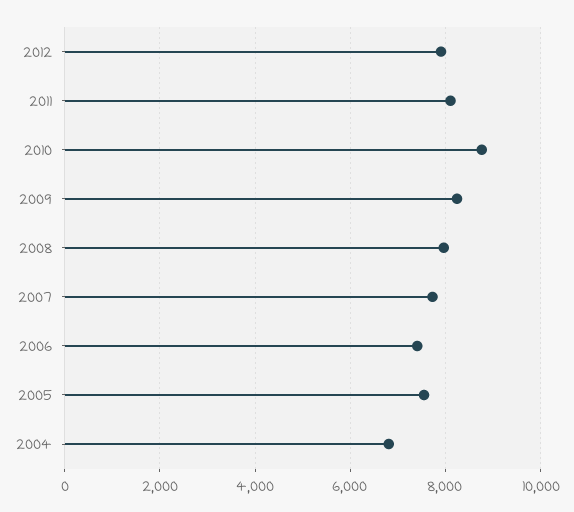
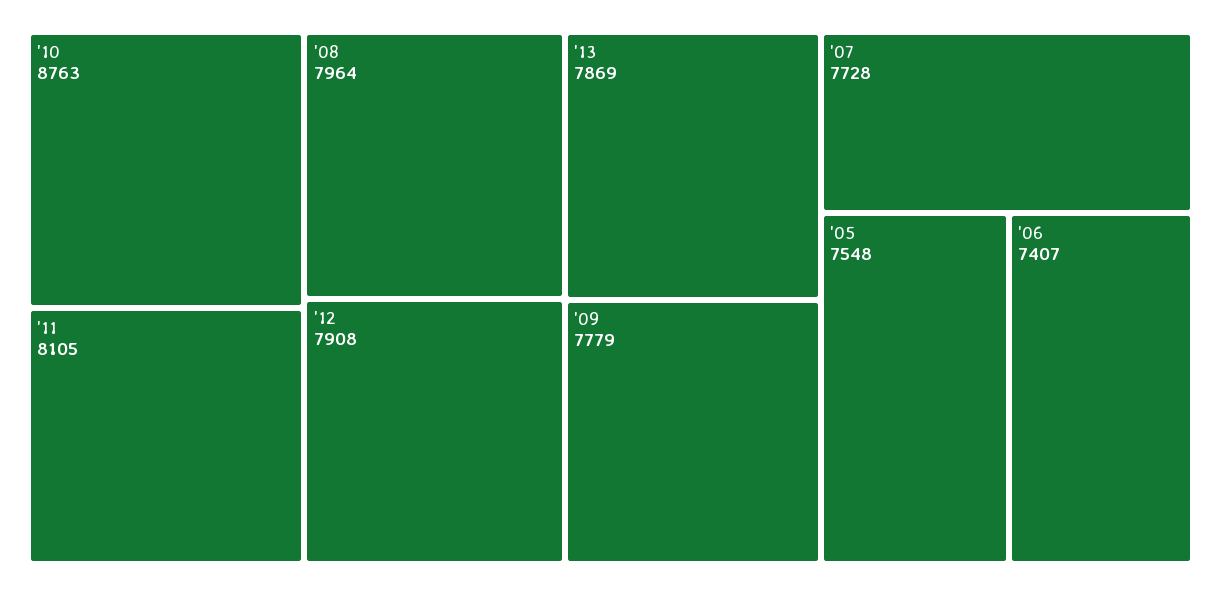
2009: 8200 -> 7779
2004: 6800 -> none
'13: none -> 7869

